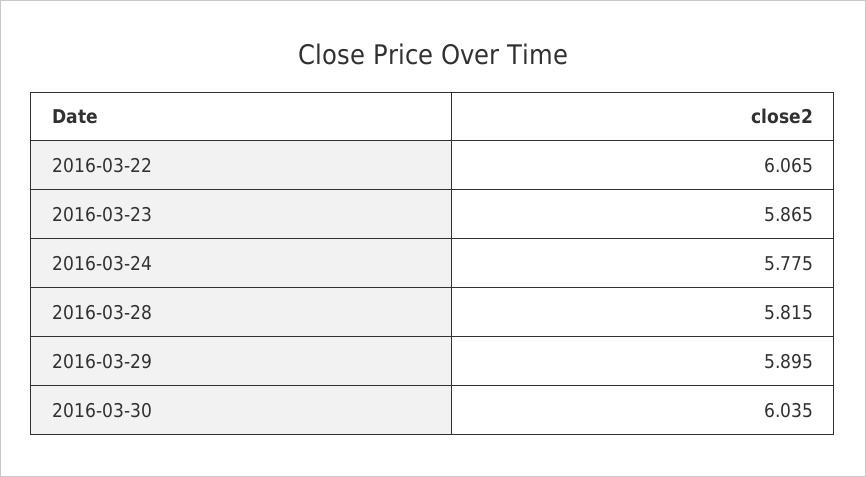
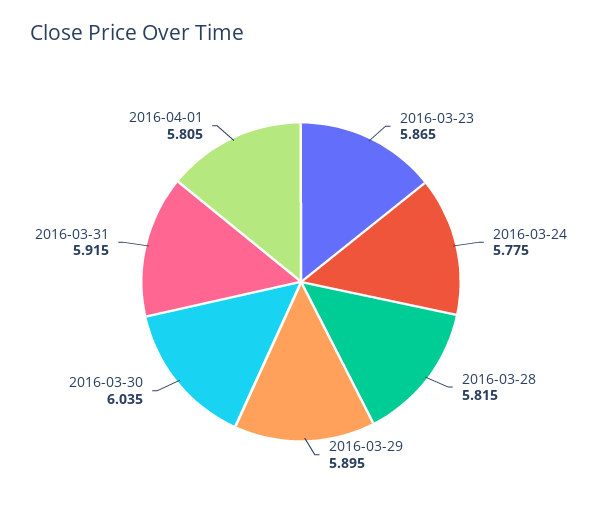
2016-03-22: 6.065 -> none
2016-03-31: none -> 5.915
2016-04-01: none -> 5.805

